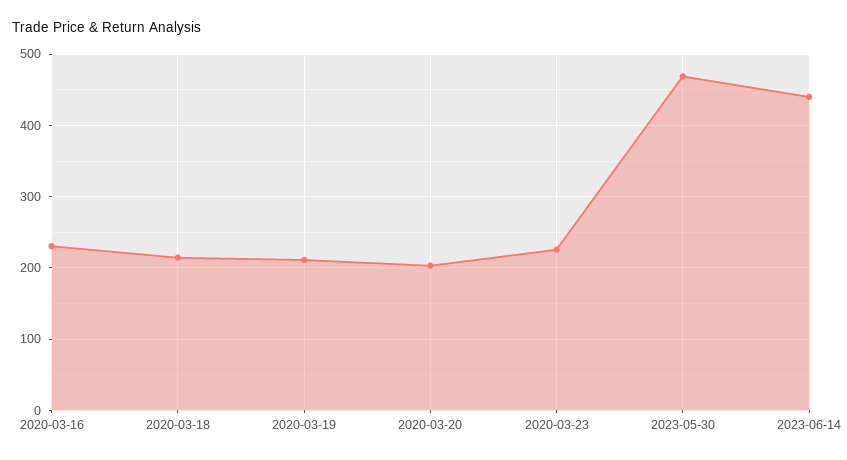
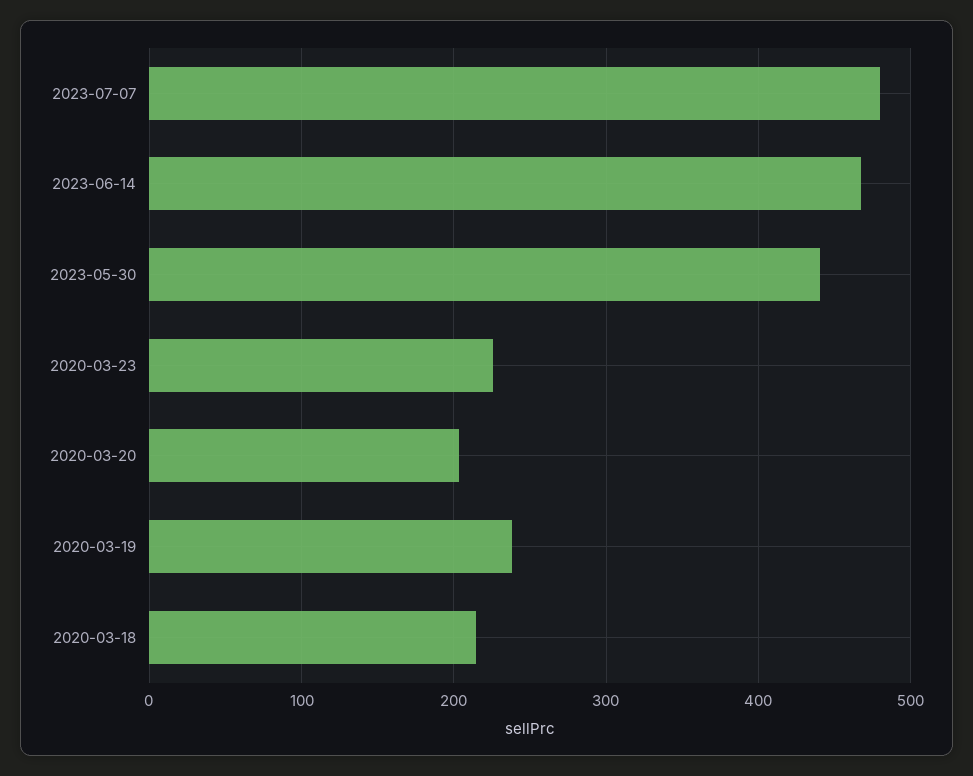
2020-03-16: 230 -> none
2020-03-19: 210 -> 240
2023-05-30: 470 -> 440
2023-06-14: 440 -> 470
2023-07-07: none -> 480

